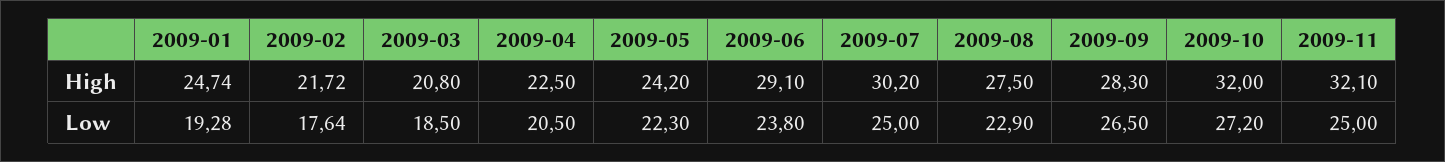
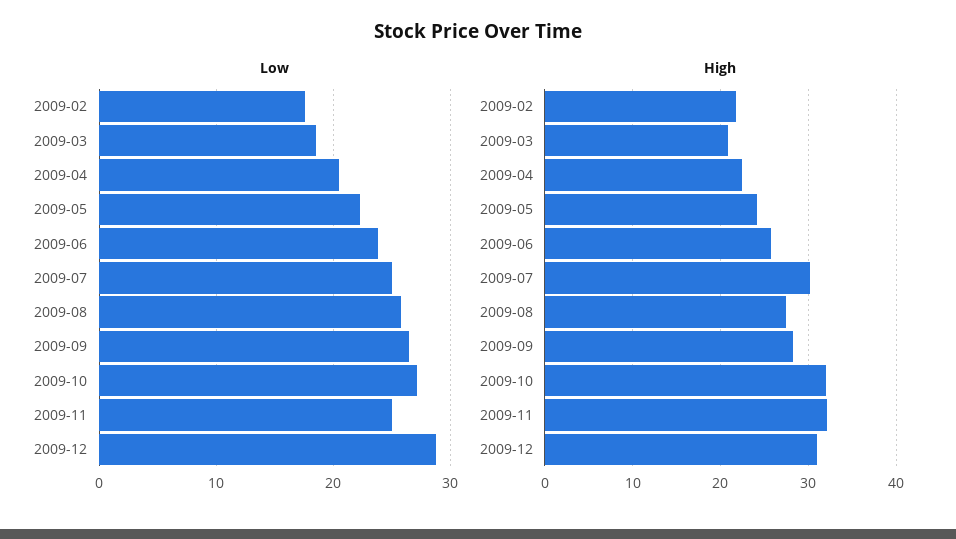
High, 2009-01: 24.74 -> none
High, 2009-06: 29.1 -> 26
Low, 2009-01: 19.28 -> none
Low, 2009-08: 22.9 -> 26
Low, 2009-12: none -> 29
High, 2009-12: none -> 31

